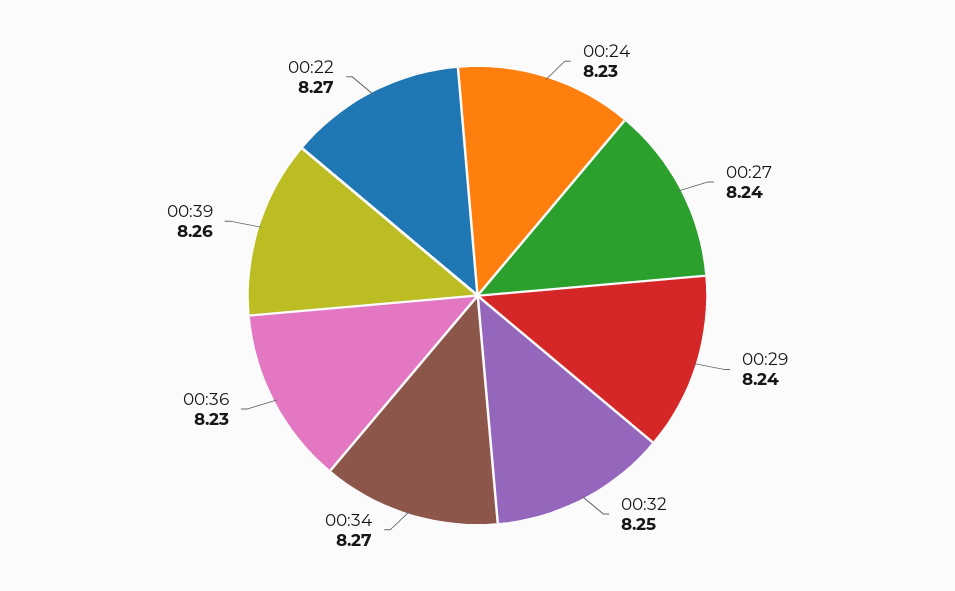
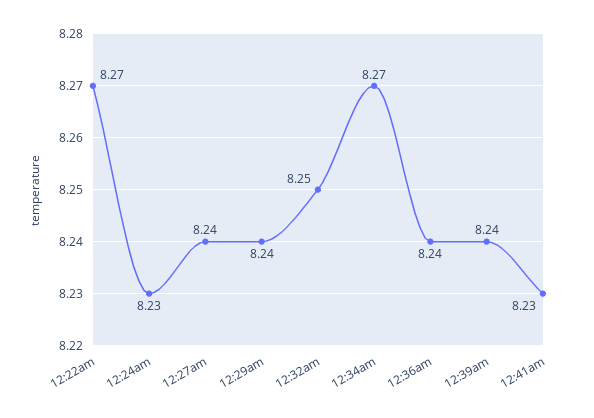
00:36: 8.23 -> 8.24
00:39: 8.26 -> 8.24
12:41am: none -> 8.23

